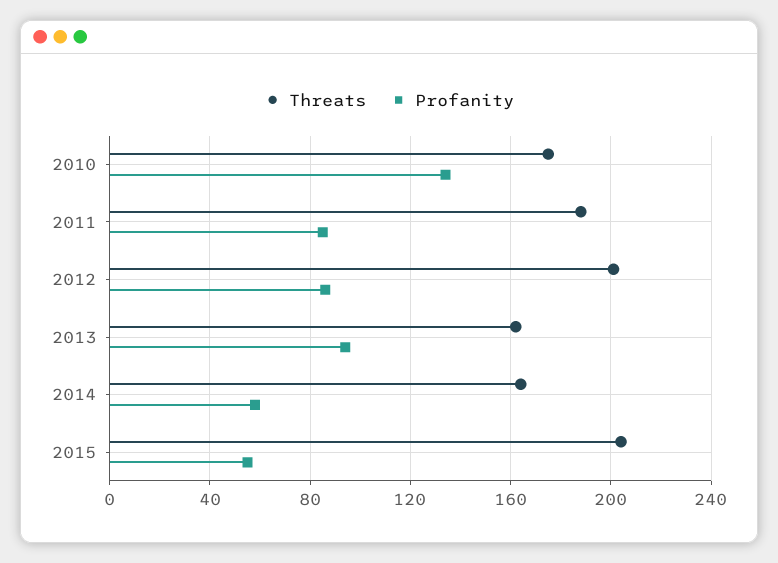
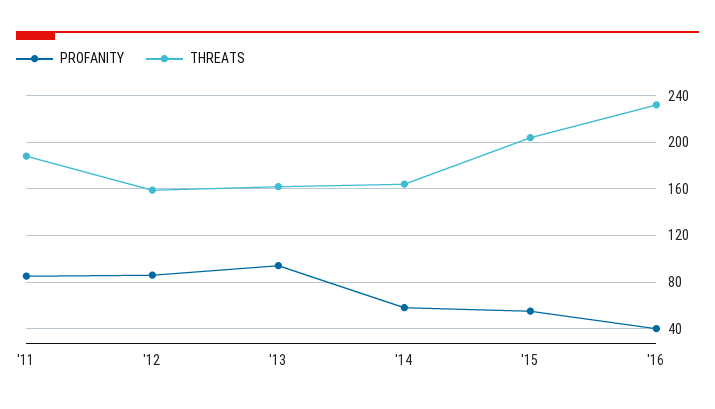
Threats, 2010: 175 -> none
Profanity, 2010: 135 -> none
Threats, 2012: 200 -> 160
Profanity, '16: none -> 40
Threats, '16: none -> 230

